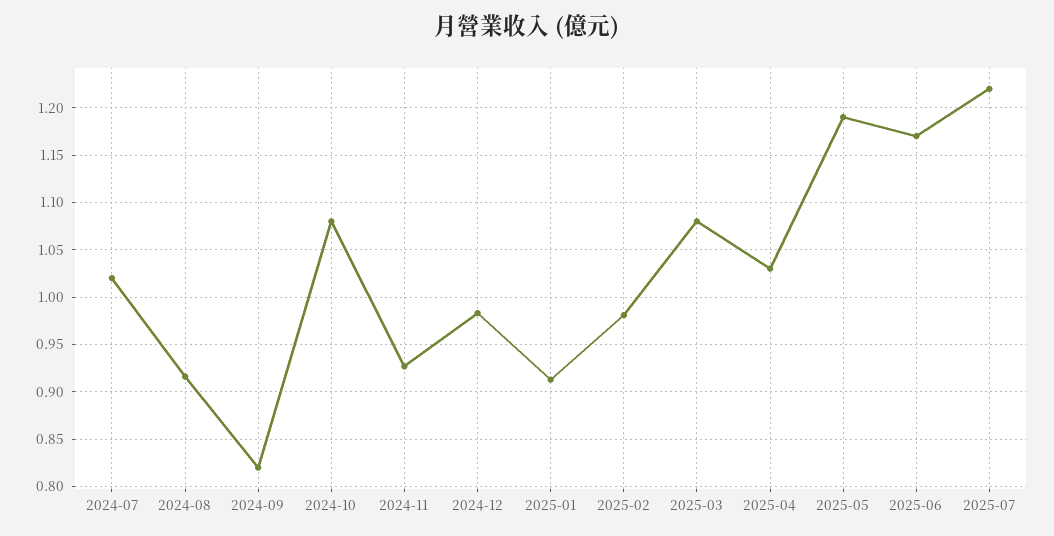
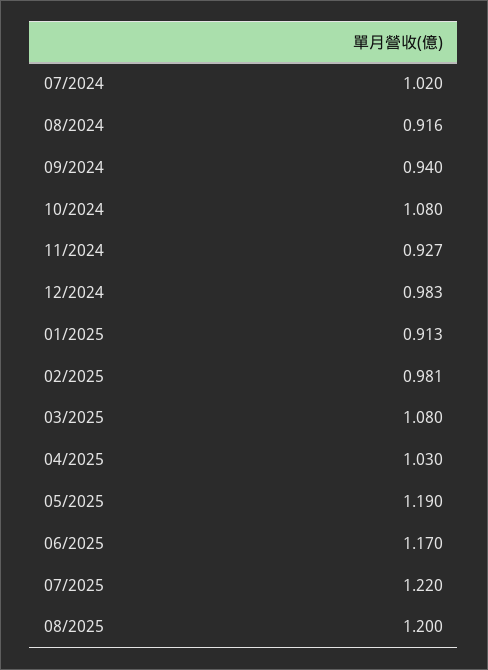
2024-09: 0.82 -> 0.94
08/2025: none -> 1.2

